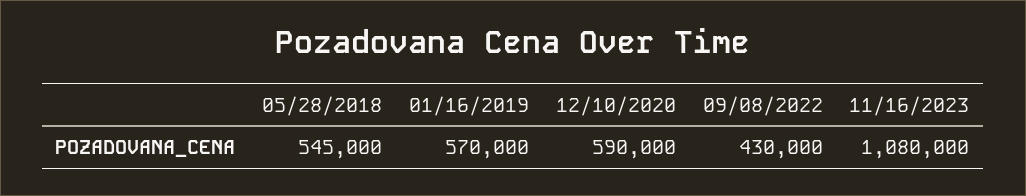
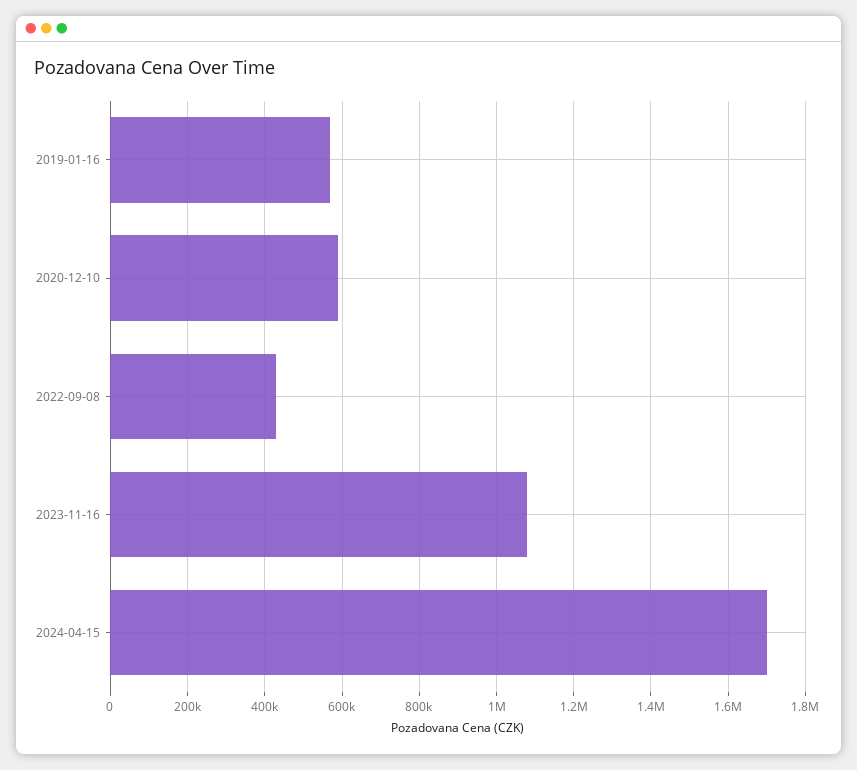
05/28/2018: 545000 -> none
2024-04-15: none -> 1700000

